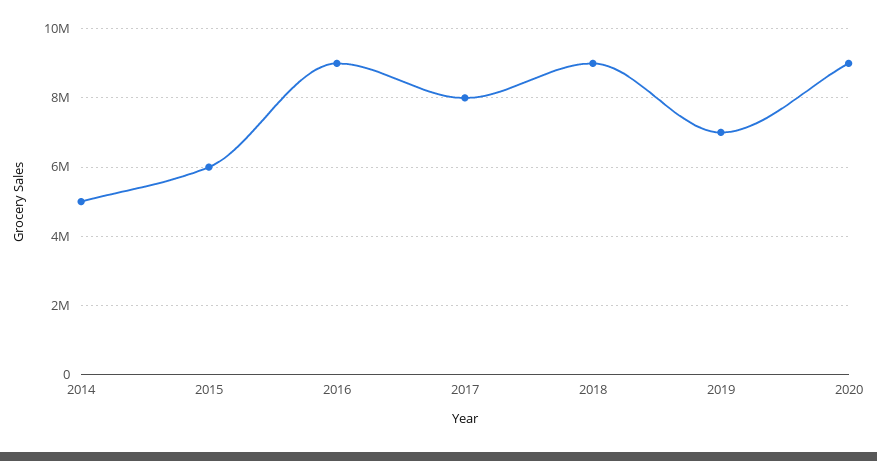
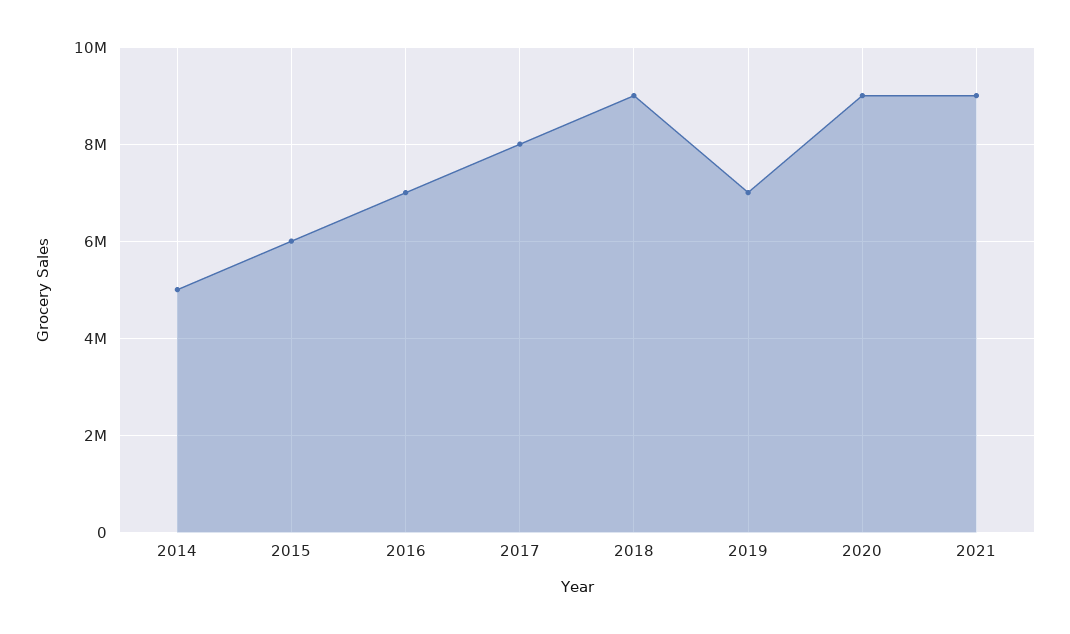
2016: 9000000 -> 7000000
2021: none -> 9000000

